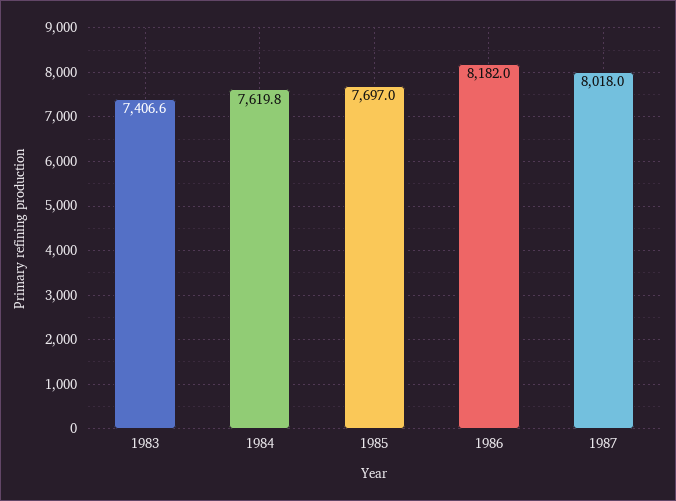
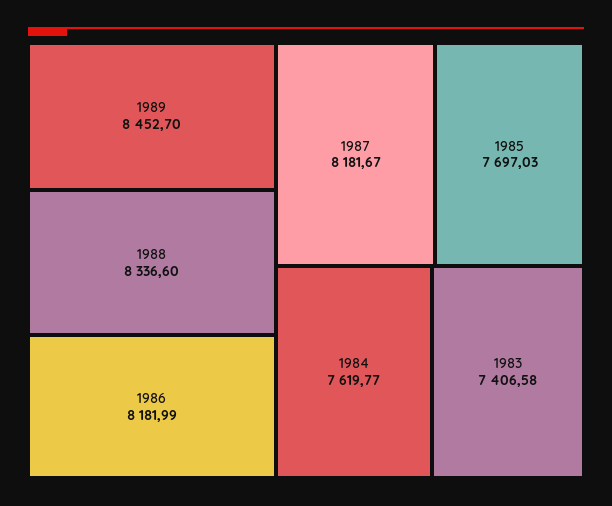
1987: 8018 -> 8181.67
1989: none -> 8452.7
1988: none -> 8336.6

